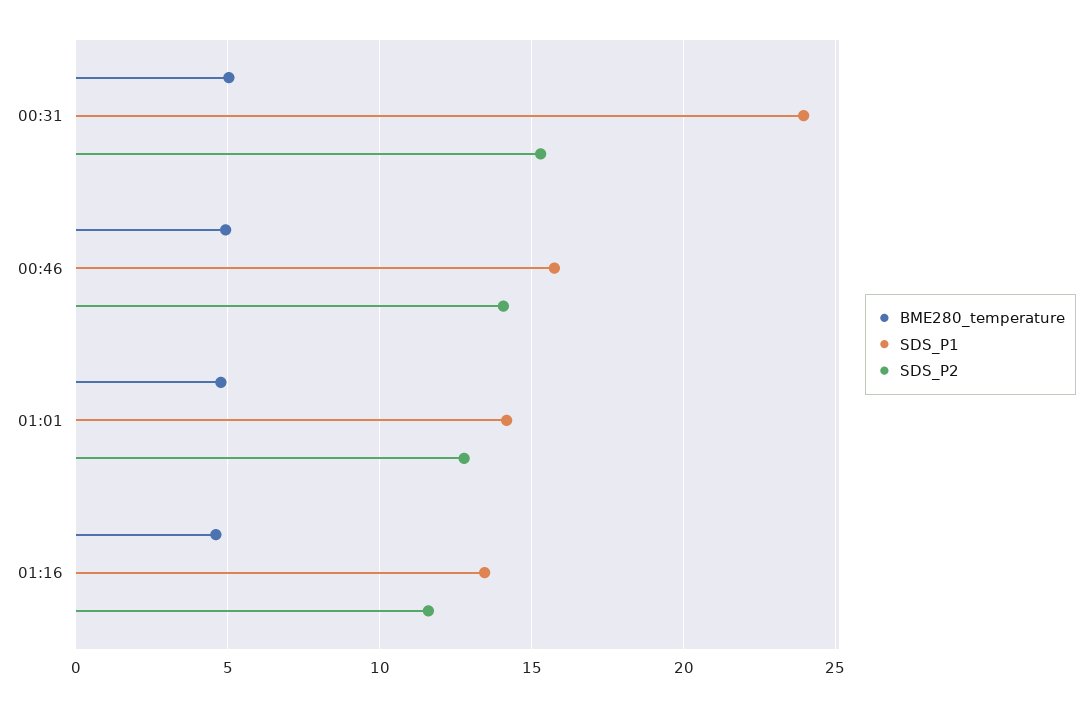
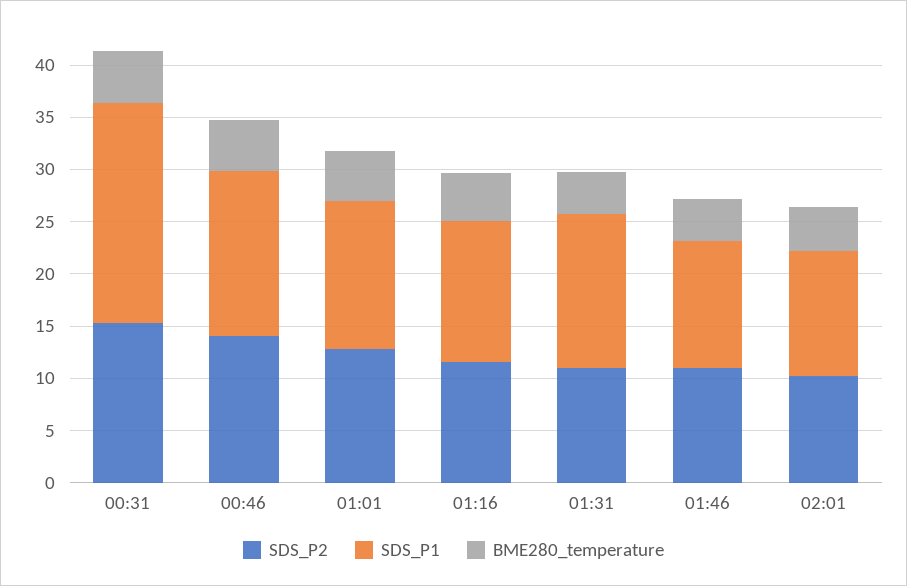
SDS_P1, 00:31: 24 -> 21
SDS_P2, 01:31: none -> 11
SDS_P1, 01:31: none -> 15
BME280_temperature, 01:31: none -> 4
SDS_P2, 01:46: none -> 11
SDS_P1, 01:46: none -> 12
BME280_temperature, 01:46: none -> 4
SDS_P2, 02:01: none -> 10
SDS_P1, 02:01: none -> 12
BME280_temperature, 02:01: none -> 4

